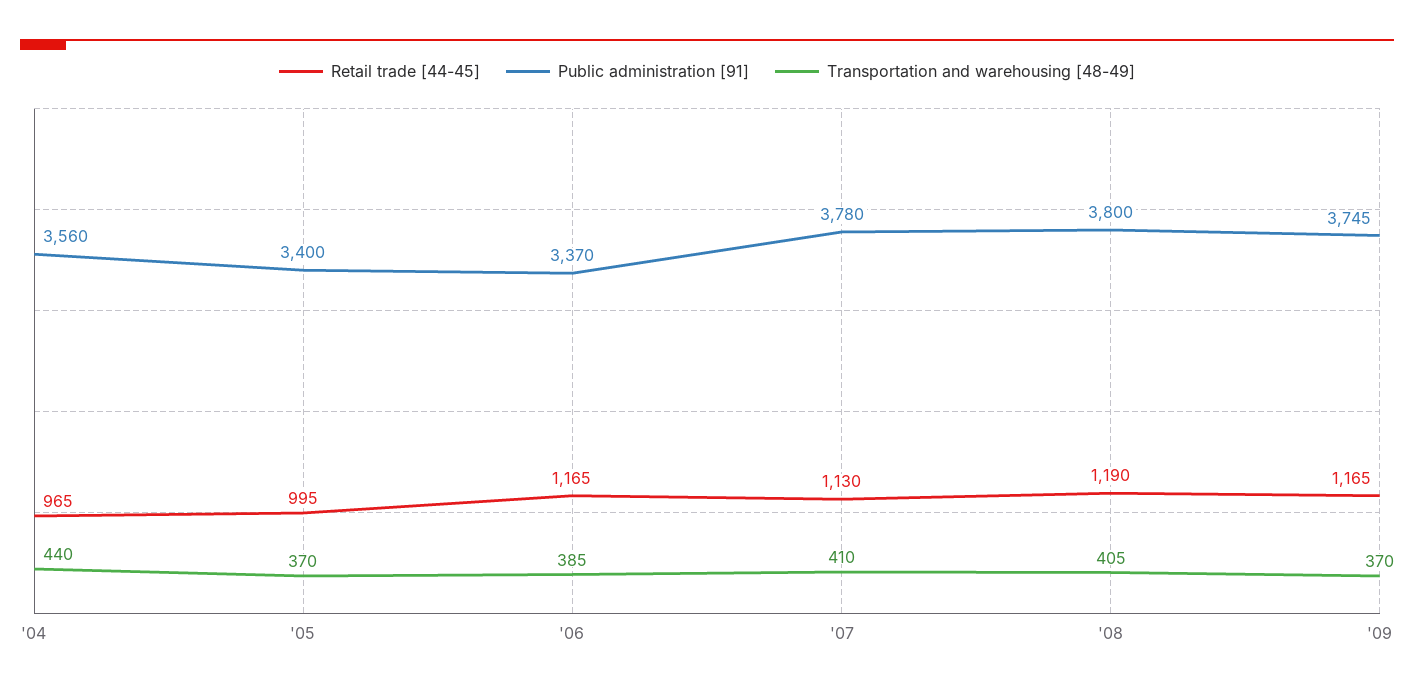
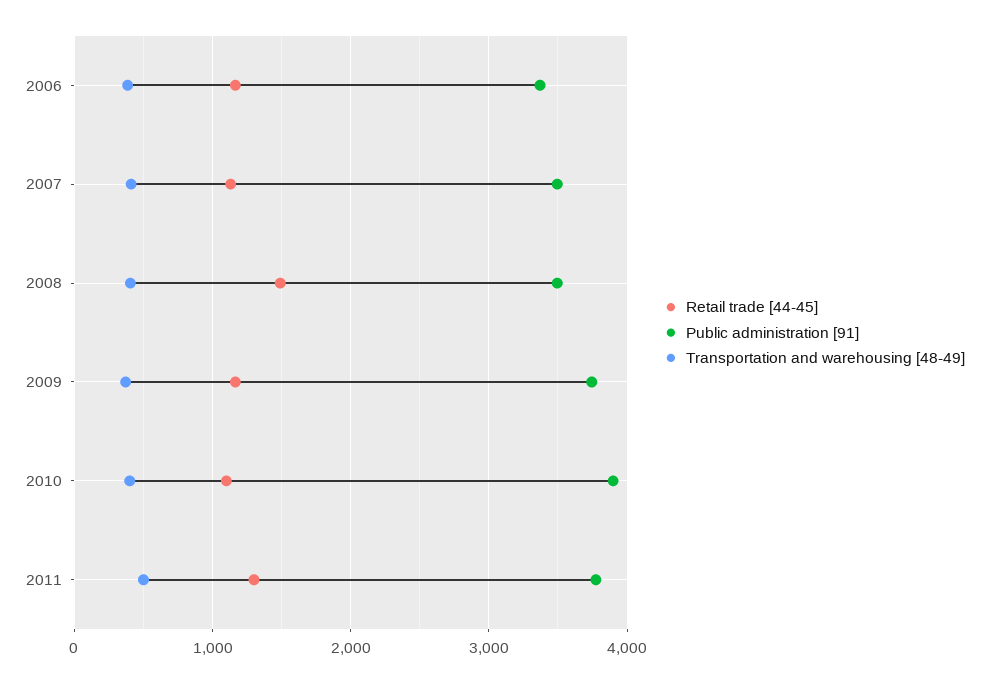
Retail trade [44-45], '04: 965 -> none
Public administration [91], '04: 3560 -> none
Transportation and warehousing [48-49], '04: 440 -> none
Retail trade [44-45], '05: 995 -> none
Public administration [91], '05: 3400 -> none
Transportation and warehousing [48-49], '05: 370 -> none
Public administration [91], '07: 3780 -> 3500
Retail trade [44-45], '08: 1190 -> 1500
Public administration [91], '08: 3800 -> 3500
Retail trade [44-45], 2010: none -> 1100
Public administration [91], 2010: none -> 3900
Transportation and warehousing [48-49], 2010: none -> 400
Retail trade [44-45], 2011: none -> 1300
Public administration [91], 2011: none -> 3800
Transportation and warehousing [48-49], 2011: none -> 500

